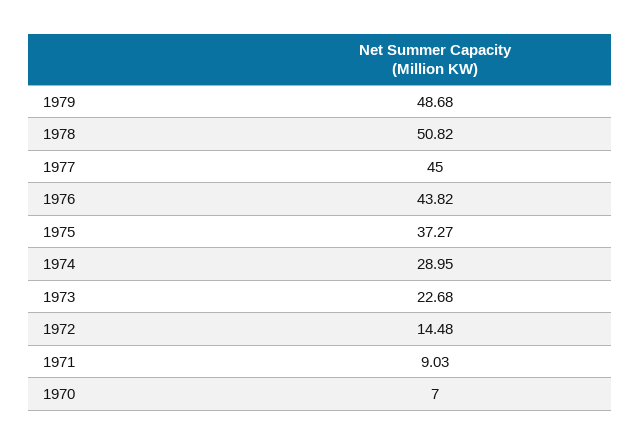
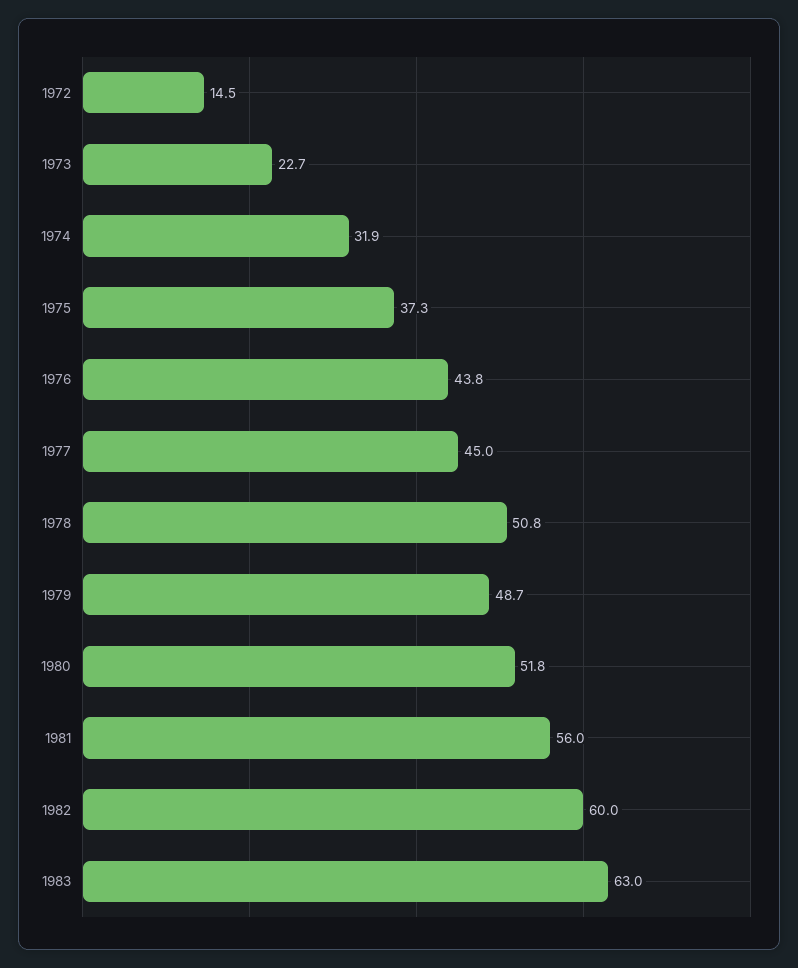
1974: 28.95 -> 31.9
1971: 9.03 -> none
1970: 7 -> none
1980: none -> 51.8
1981: none -> 56
1982: none -> 60
1983: none -> 63

